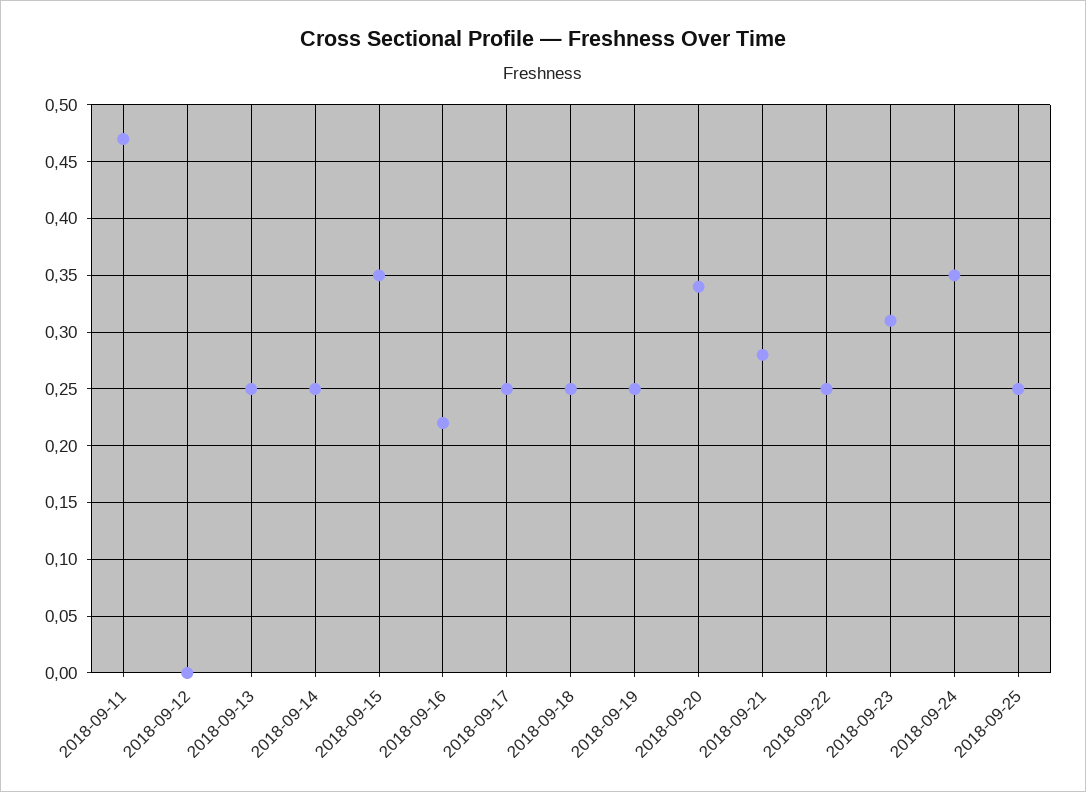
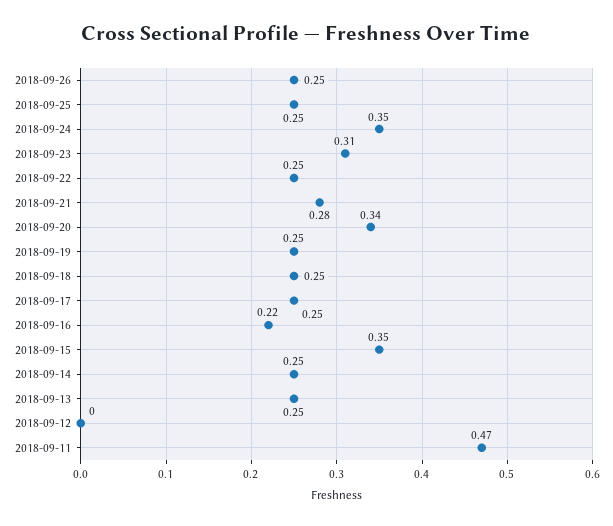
2018-09-26: none -> 0.25

